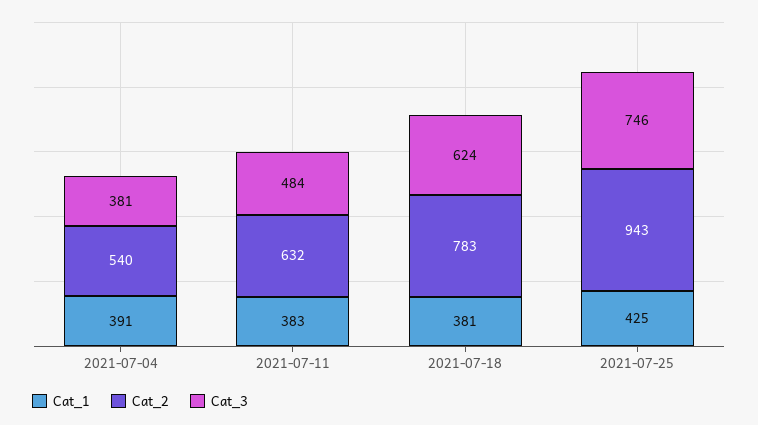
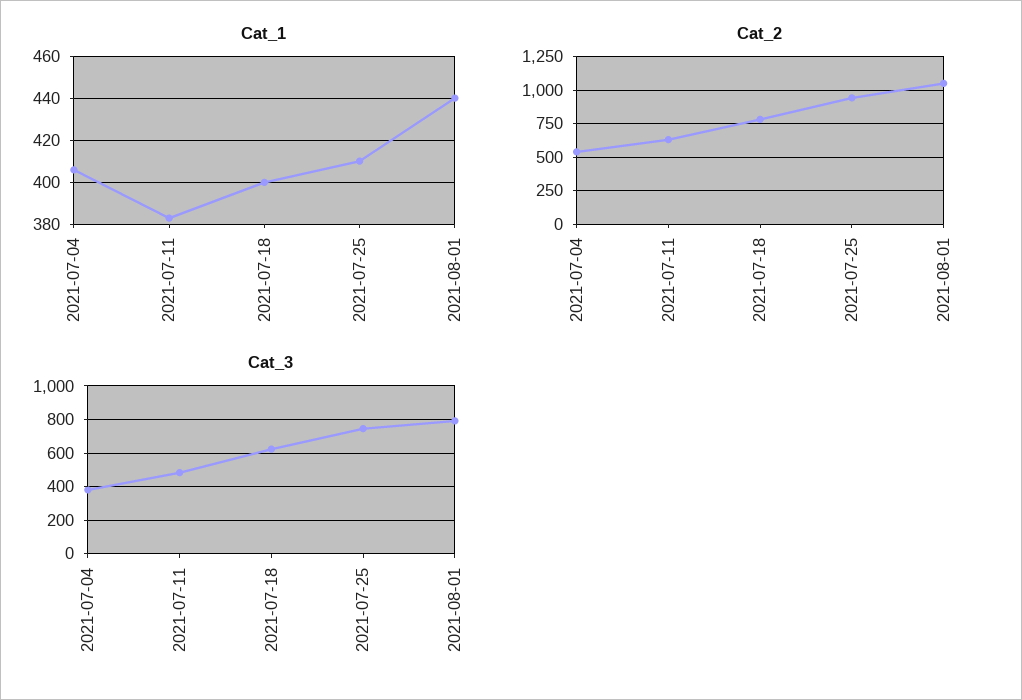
Cat_1, 2021-07-04: 391 -> 405
Cat_1, 2021-07-18: 381 -> 400
Cat_1, 2021-07-25: 425 -> 410
Cat_1, 2021-08-01: none -> 440
Cat_2, 2021-08-01: none -> 1050
Cat_3, 2021-08-01: none -> 800

